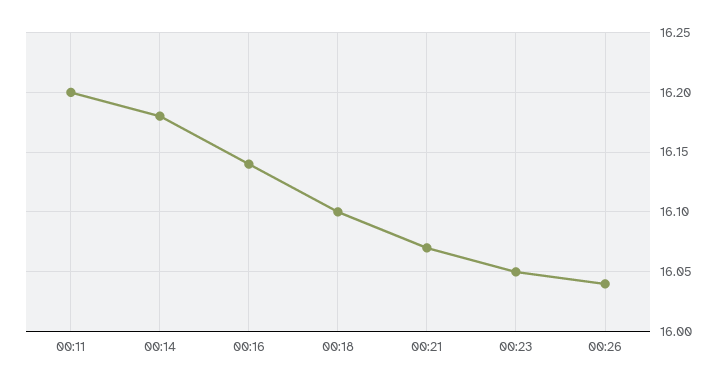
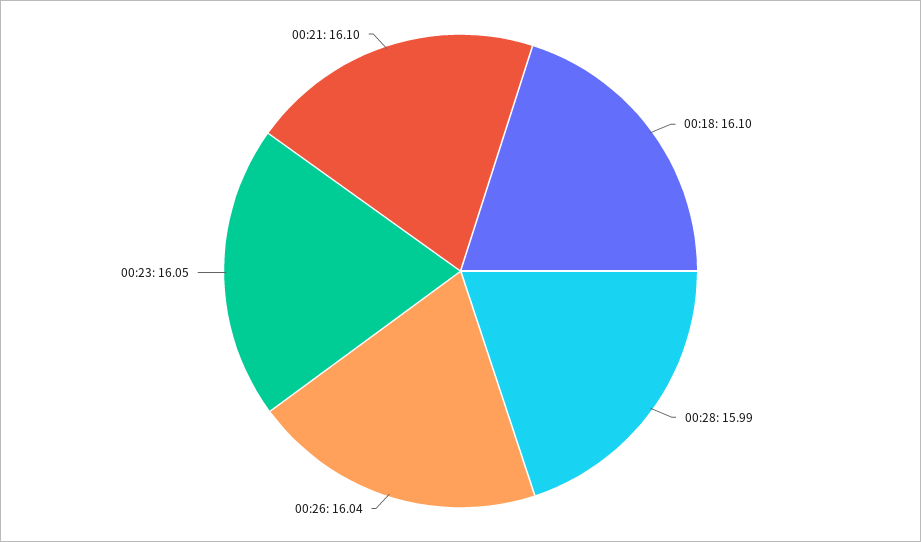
00:11: 16.2 -> none
00:14: 16.18 -> none
00:16: 16.14 -> none
00:21: 16.07 -> 16.1
00:28: none -> 15.99

